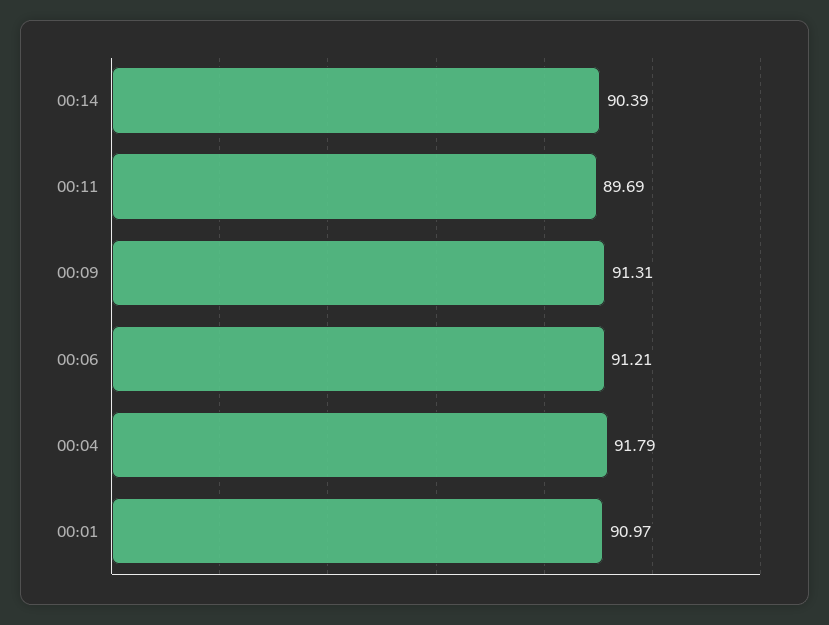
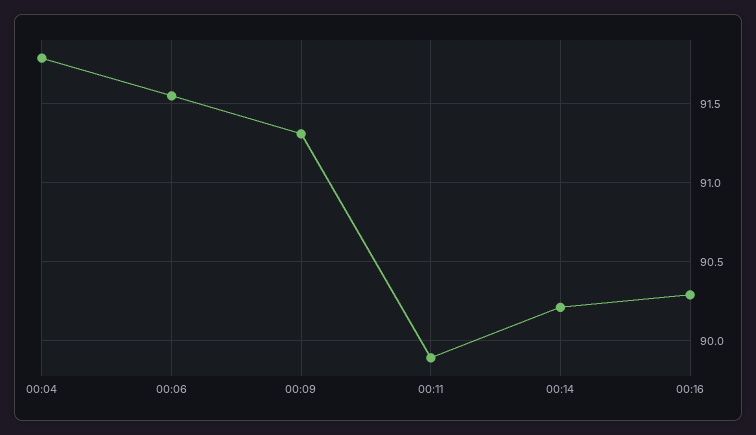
00:14: 90.39 -> 90.2
00:11: 89.69 -> 89.9
00:06: 91.21 -> 91.55
00:01: 90.97 -> none
00:16: none -> 90.3

